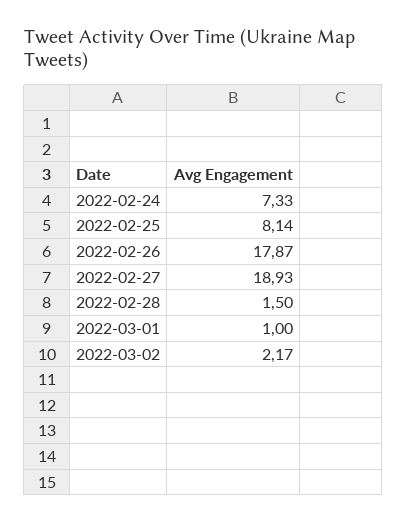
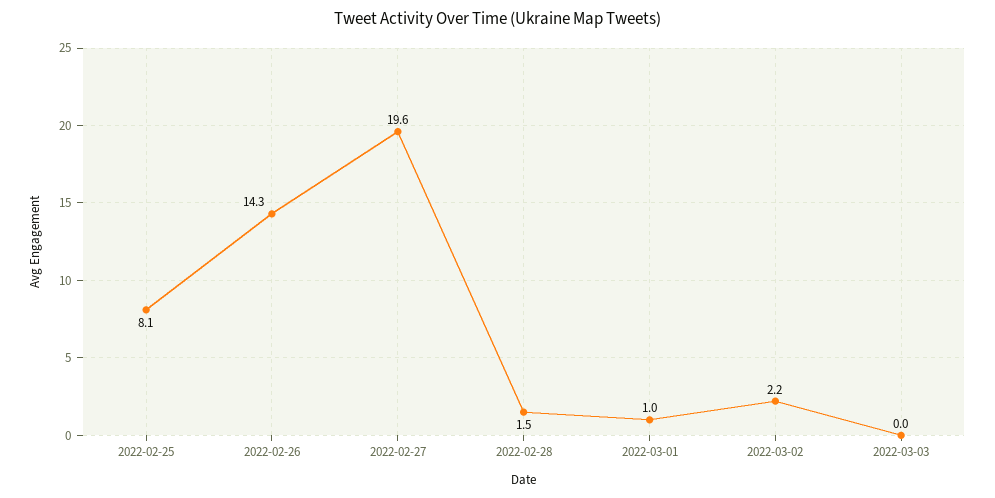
2022-02-24: 7.33 -> none
2022-02-26: 17.87 -> 14.3
2022-02-27: 18.93 -> 19.6
2022-03-03: none -> 0

